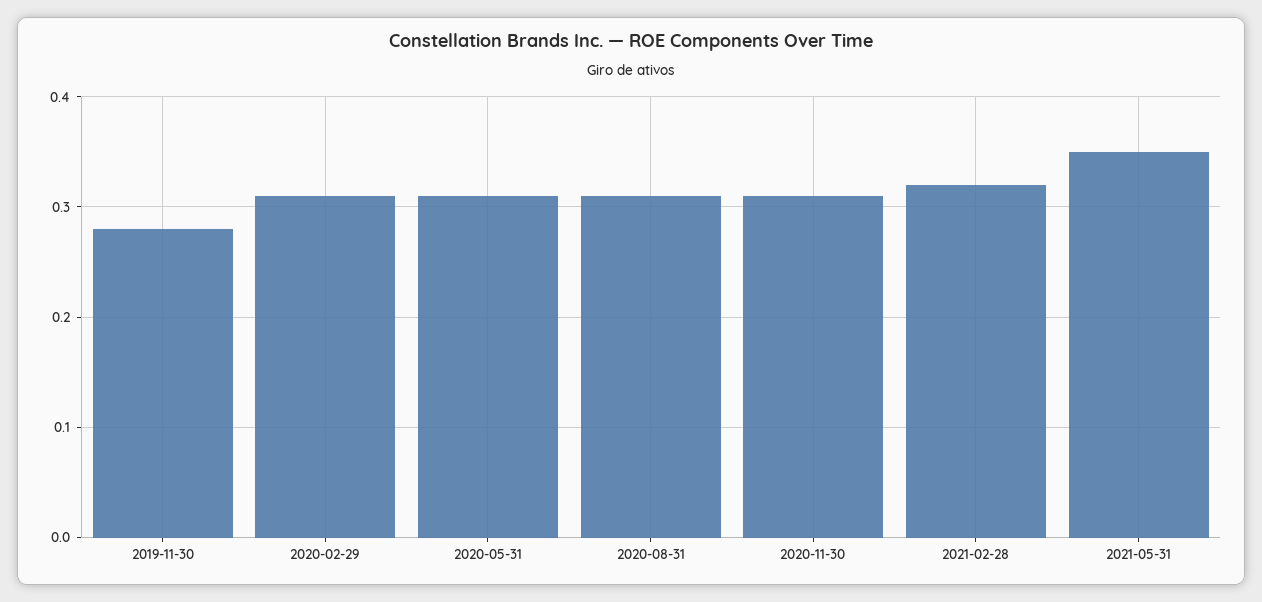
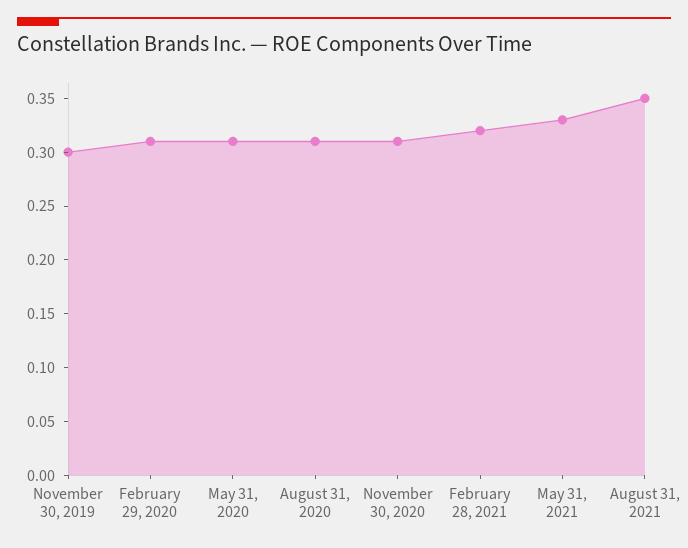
2019-11-30: 0.28 -> 0.3
2021-05-31: 0.35 -> 0.33
August 31, 2021: none -> 0.35

